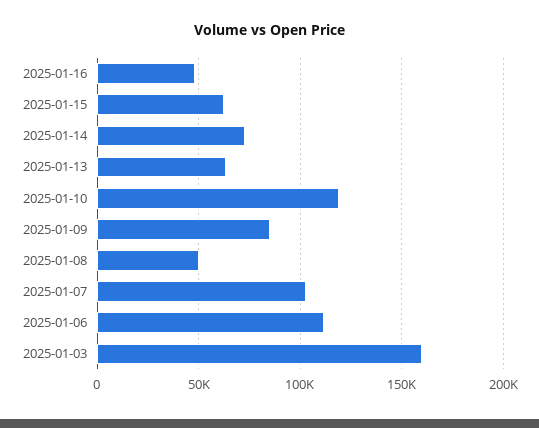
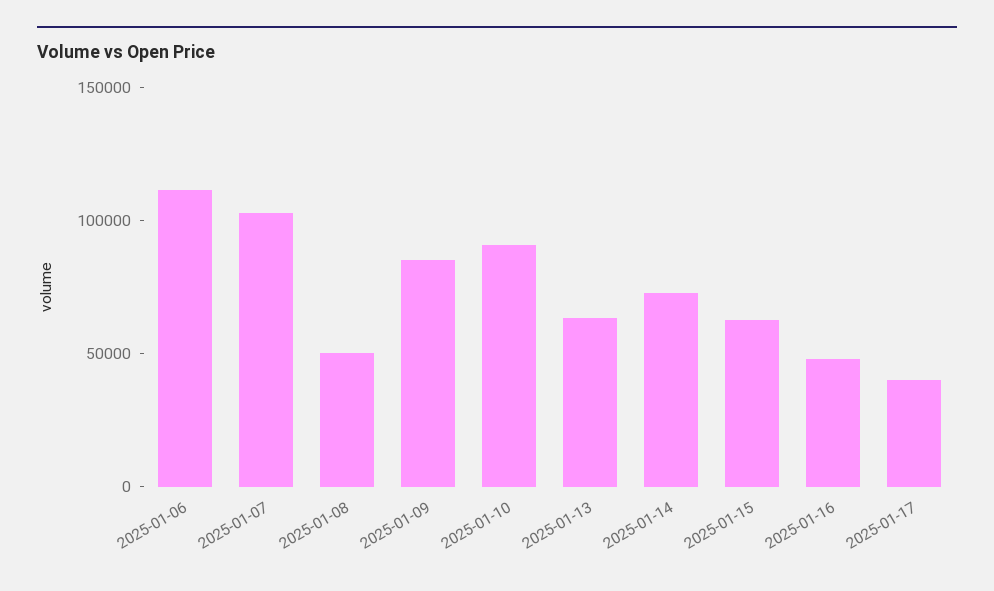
2025-01-10: 120000 -> 90000
2025-01-03: 160000 -> none
2025-01-17: none -> 40000

